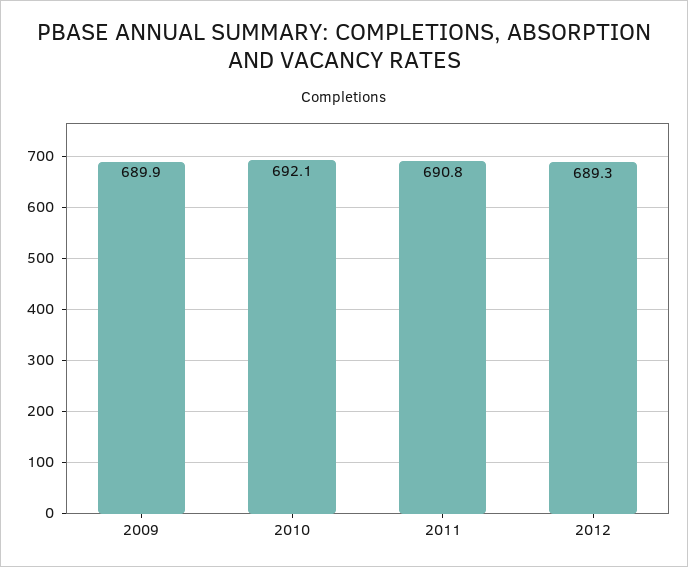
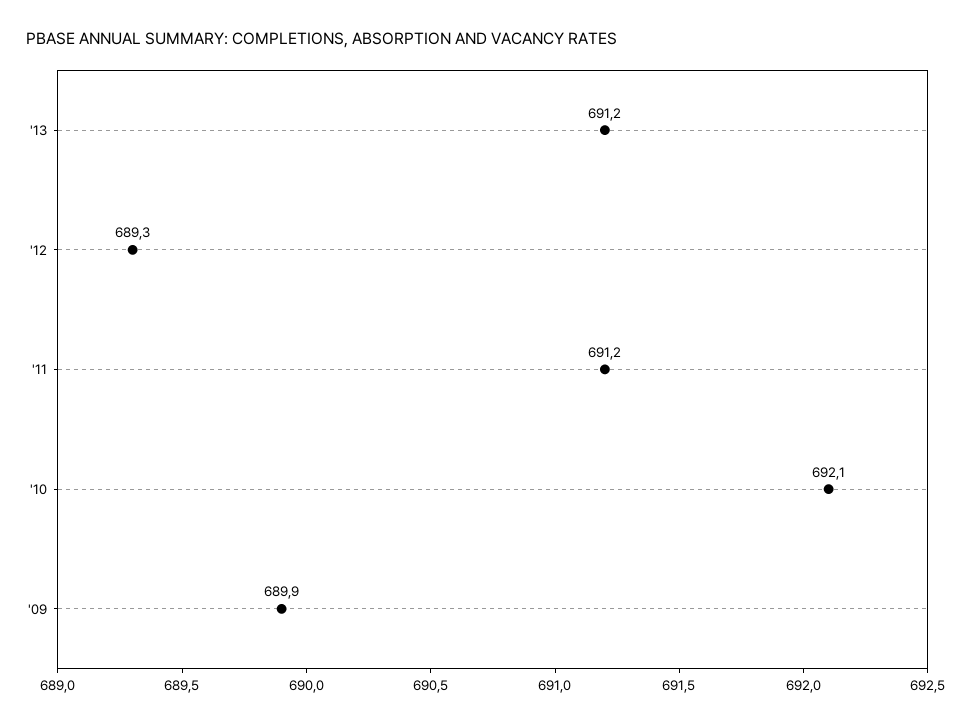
2011: 690.8 -> 691.2
'13: none -> 691.2

